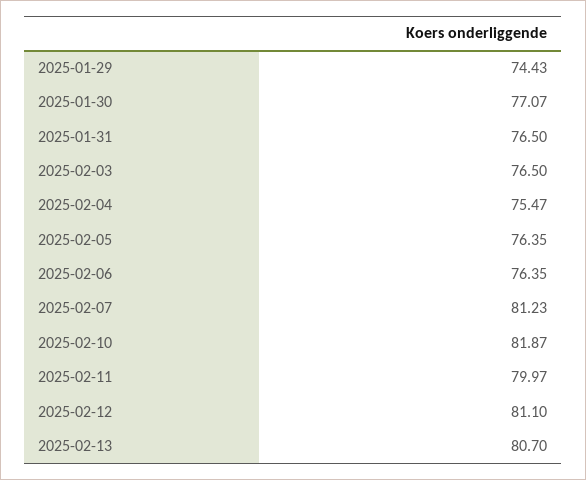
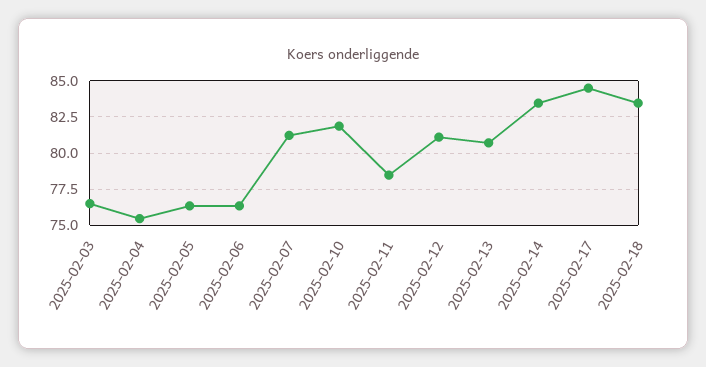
2025-01-29: 74.43 -> none
2025-01-30: 77.07 -> none
2025-01-31: 76.5 -> none
2025-02-11: 79.97 -> 78.5
2025-02-14: none -> 83.5
2025-02-17: none -> 84.5
2025-02-18: none -> 83.5

